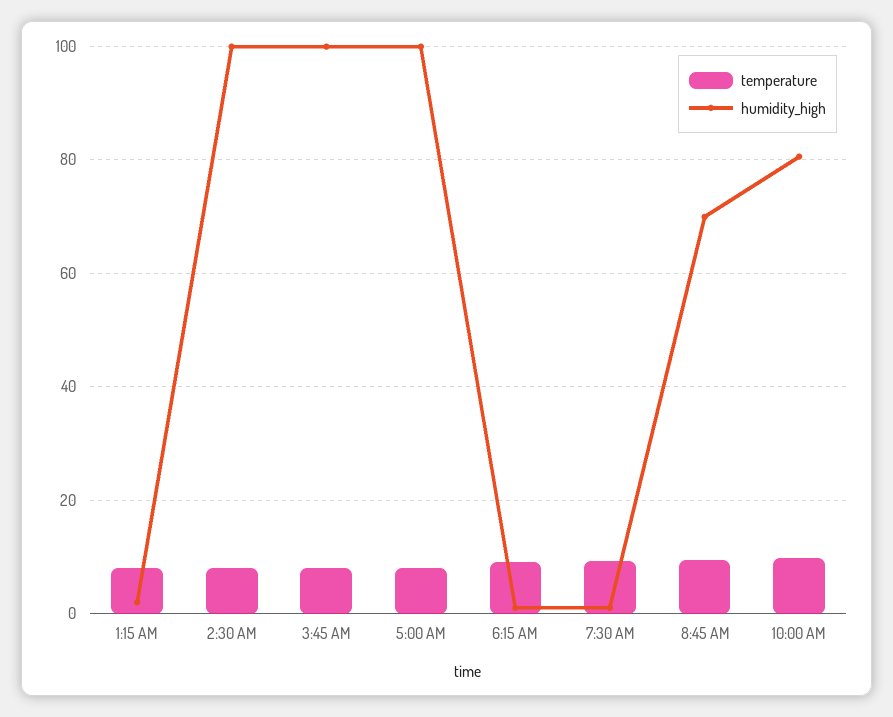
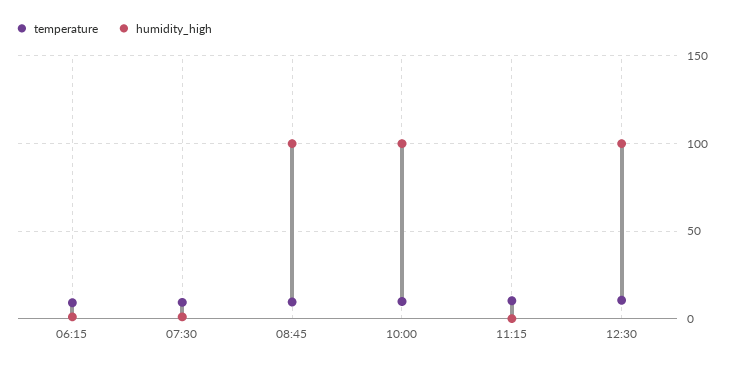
temperature, 1:15 AM: 8 -> none
humidity_high, 1:15 AM: 2 -> none
temperature, 2:30 AM: 8 -> none
humidity_high, 2:30 AM: 100 -> none
temperature, 3:45 AM: 8 -> none
humidity_high, 3:45 AM: 100 -> none
temperature, 5:00 AM: 8 -> none
humidity_high, 5:00 AM: 100 -> none
humidity_high, 8:45 AM: 70 -> 100
humidity_high, 10:00 AM: 80 -> 100
temperature, 11:15: none -> 10
humidity_high, 11:15: none -> 0
temperature, 12:30: none -> 10
humidity_high, 12:30: none -> 100

